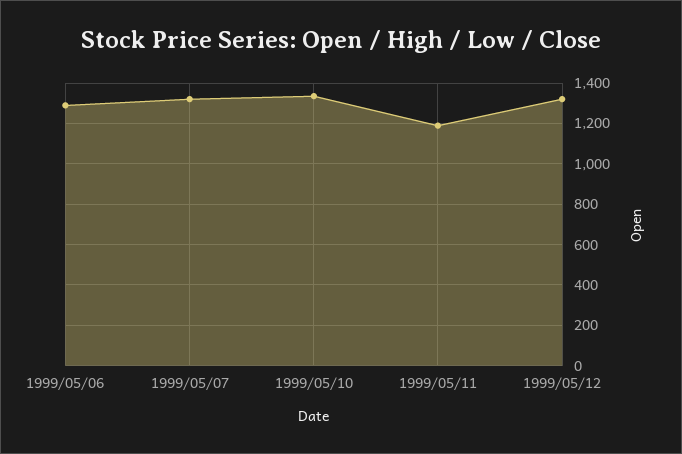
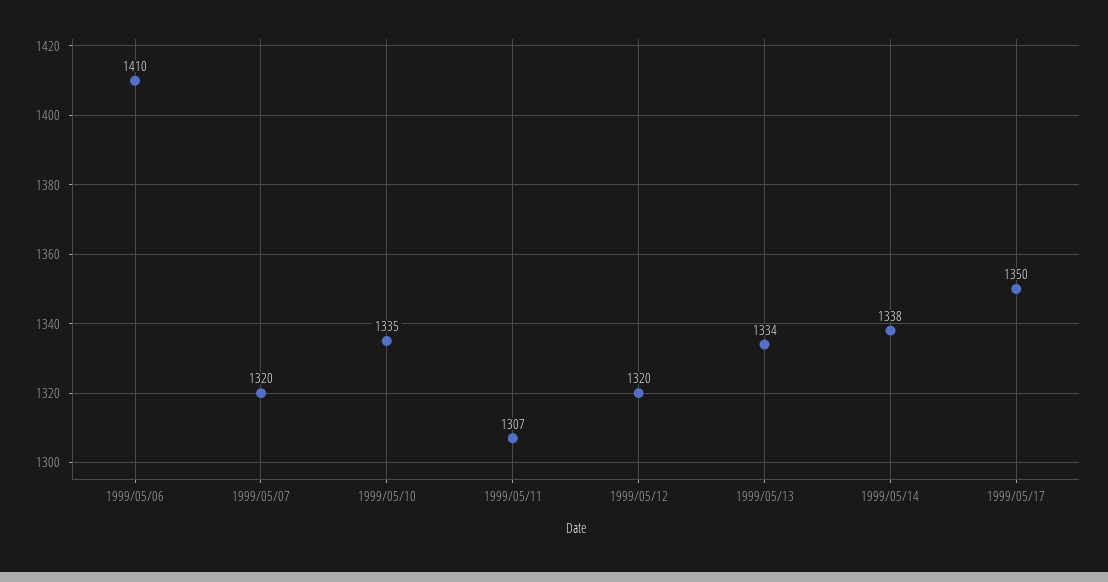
1999/05/06: 1300 -> 1410
1999/05/11: 1200 -> 1307
1999/05/13: none -> 1334
1999/05/14: none -> 1338
1999/05/17: none -> 1350

